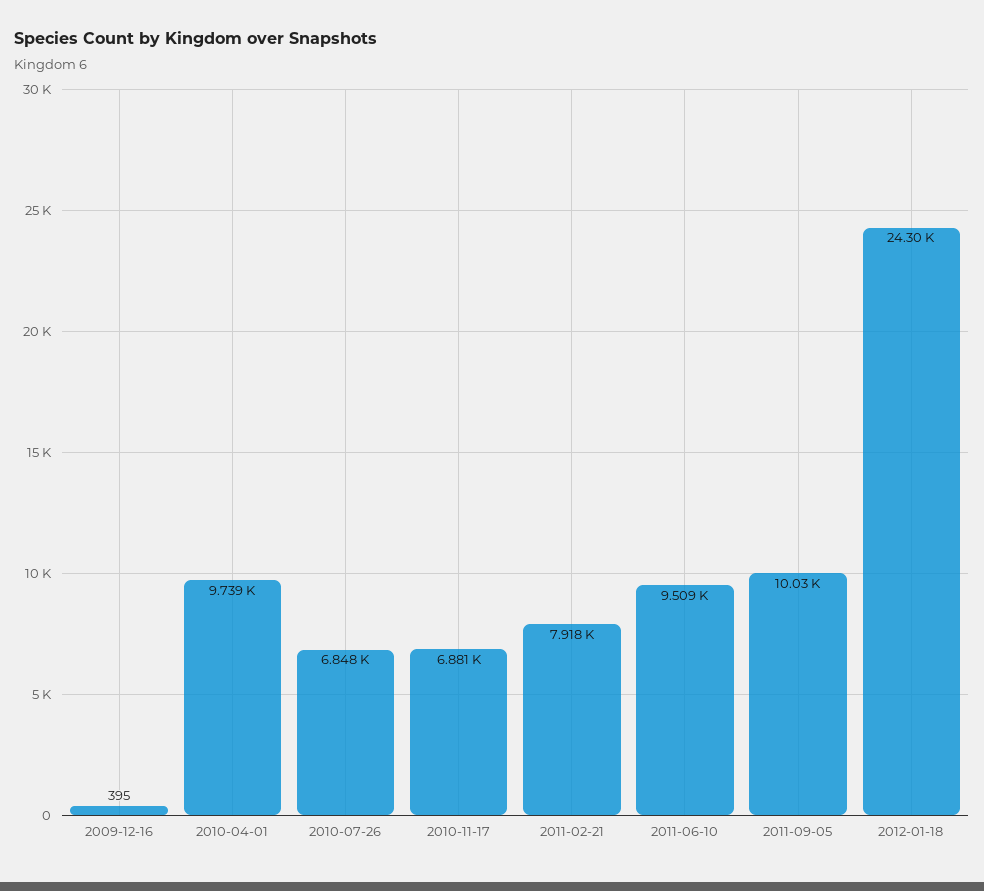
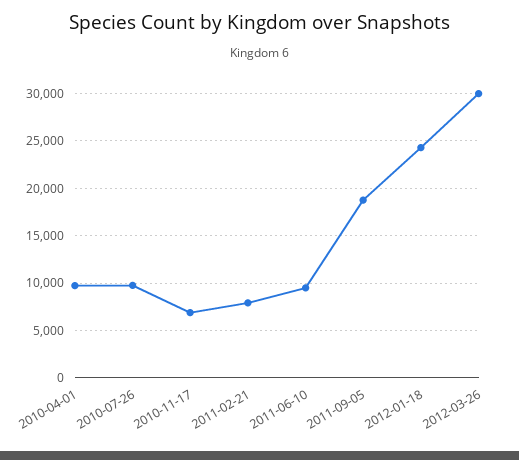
2009-12-16: 395 -> none
2010-07-26: 6848 -> 10000
2011-09-05: 10030 -> 19000
2012-03-26: none -> 30000

